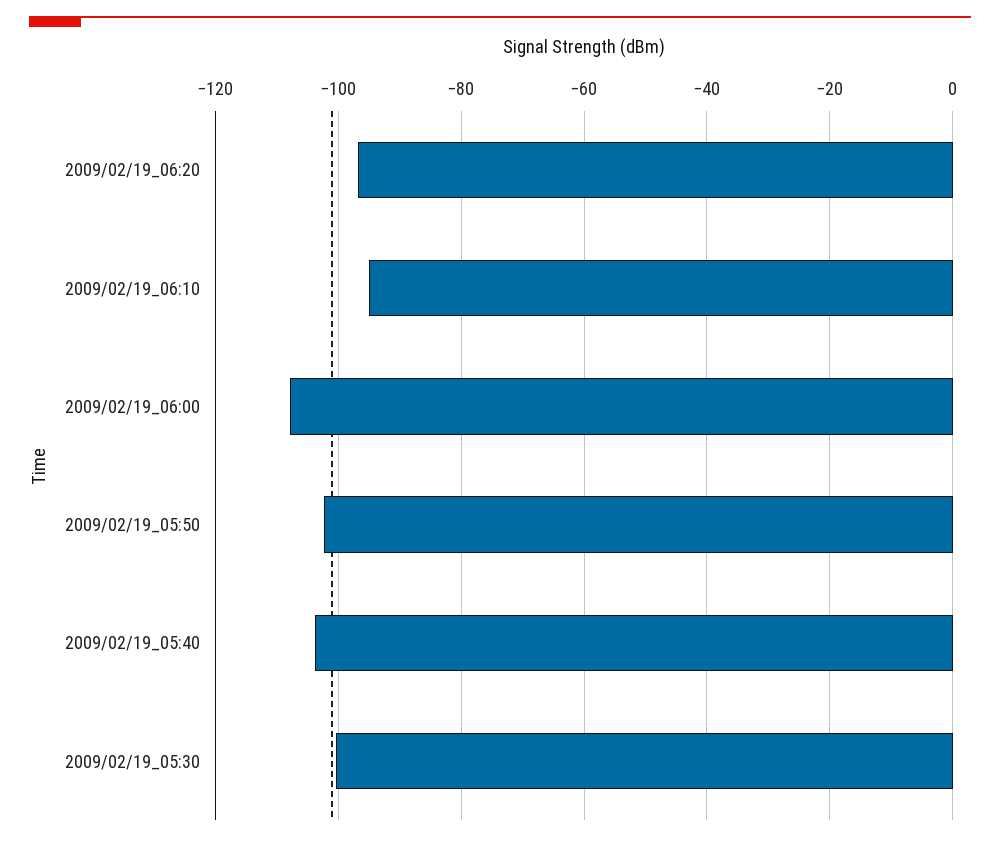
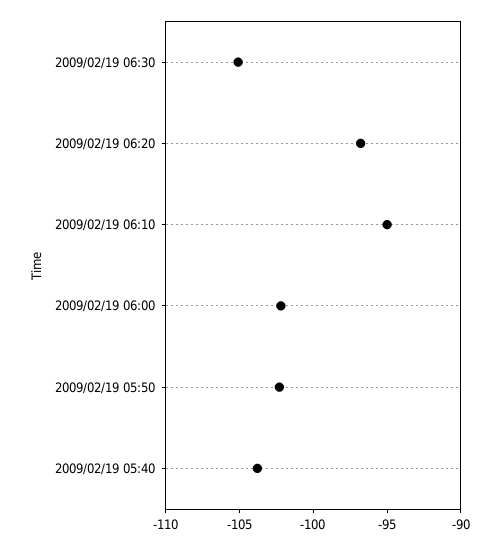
2009/02/19_06:00: -108 -> -102
2009/02/19_05:30: -100 -> none
2009/02/19 06:30: none -> -105

